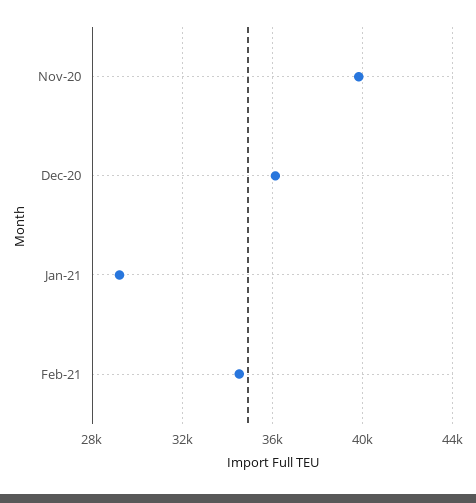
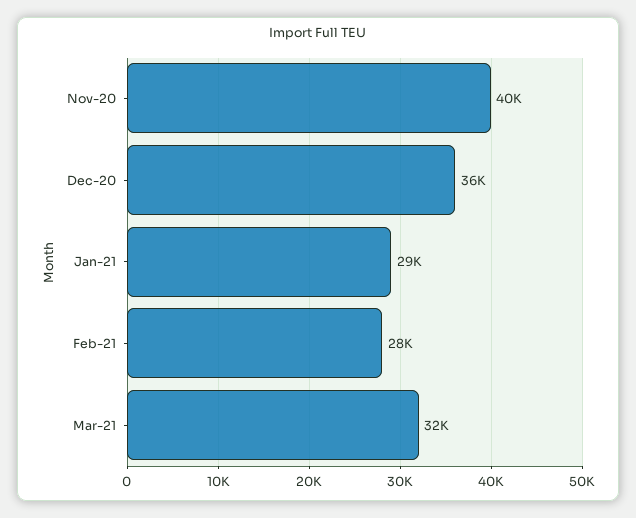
Feb-21: 34500 -> 28000
Mar-21: none -> 32000

